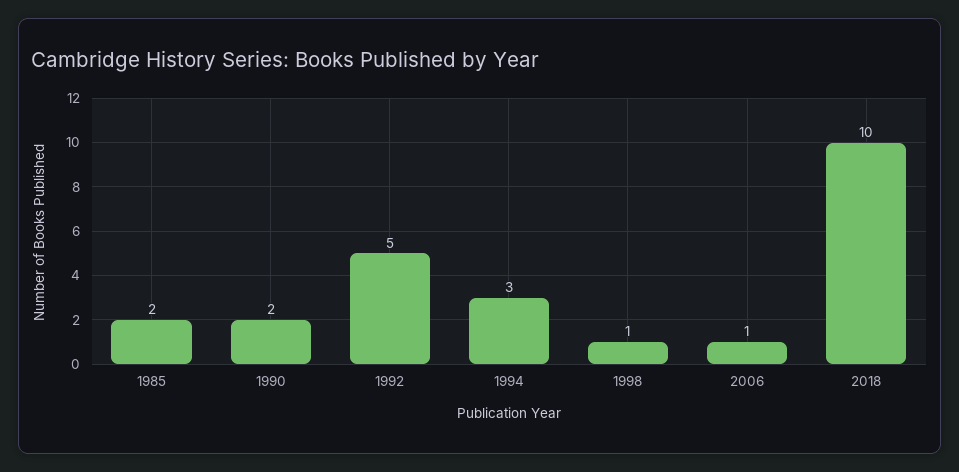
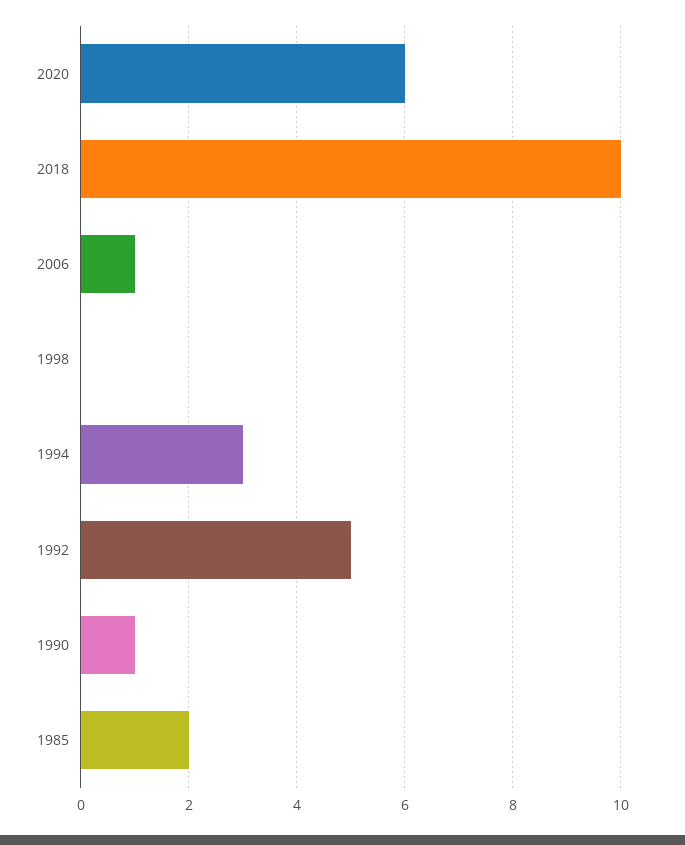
1990: 2 -> 1
1998: 1 -> 0
2020: none -> 6

